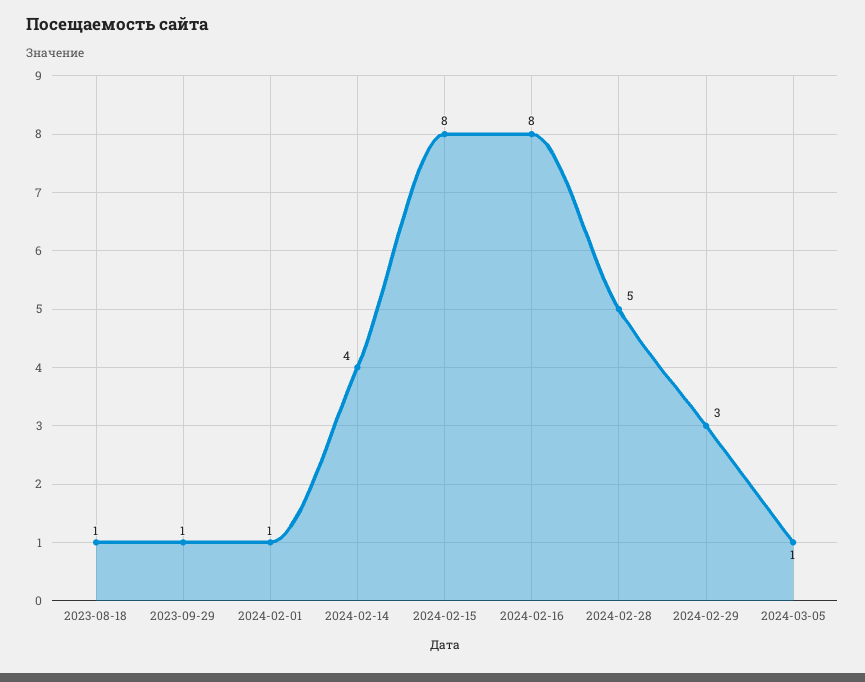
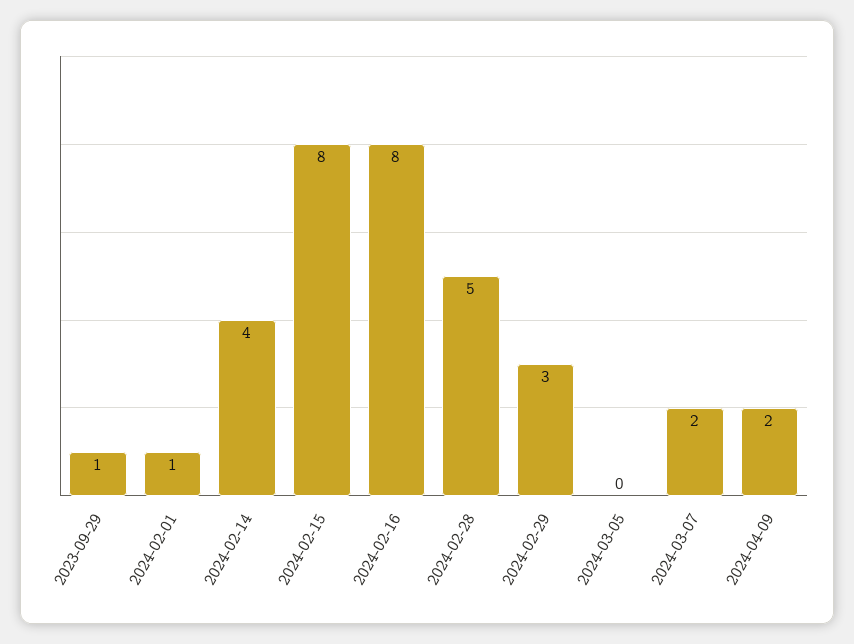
2023-08-18: 1 -> none
2024-03-05: 1 -> 0
2024-03-07: none -> 2
2024-04-09: none -> 2

